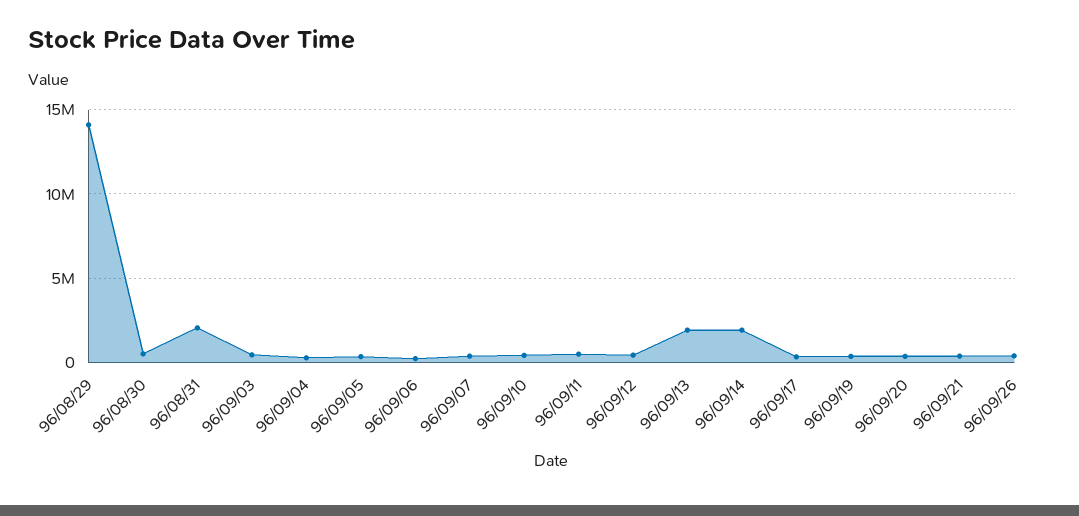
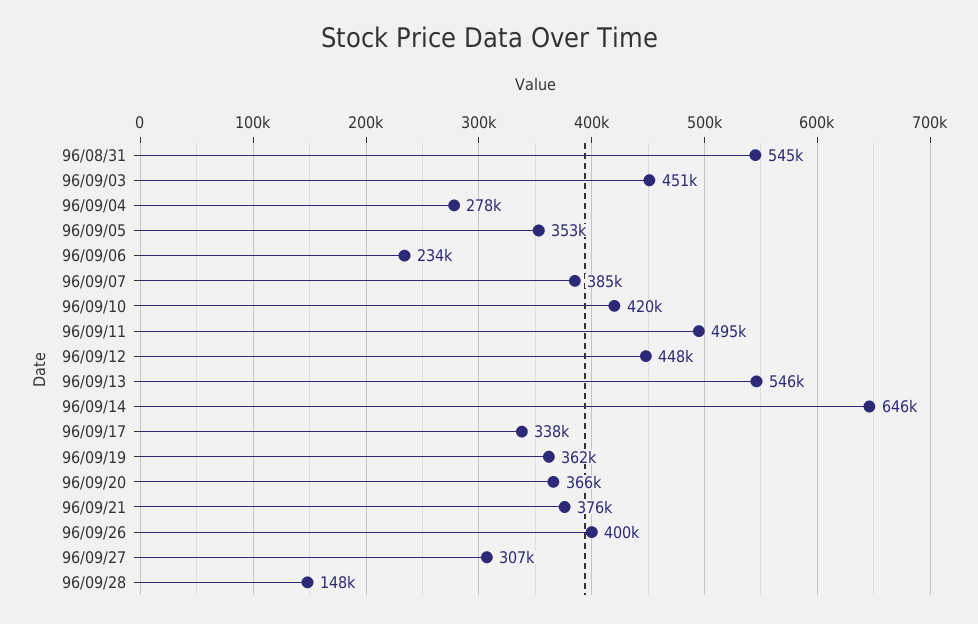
96/08/29: 14000000 -> none
96/08/30: 500000 -> none
96/08/31: 2000000 -> 545000
96/09/13: 2000000 -> 546000
96/09/14: 2000000 -> 646000
96/09/27: none -> 307000
96/09/28: none -> 148000

